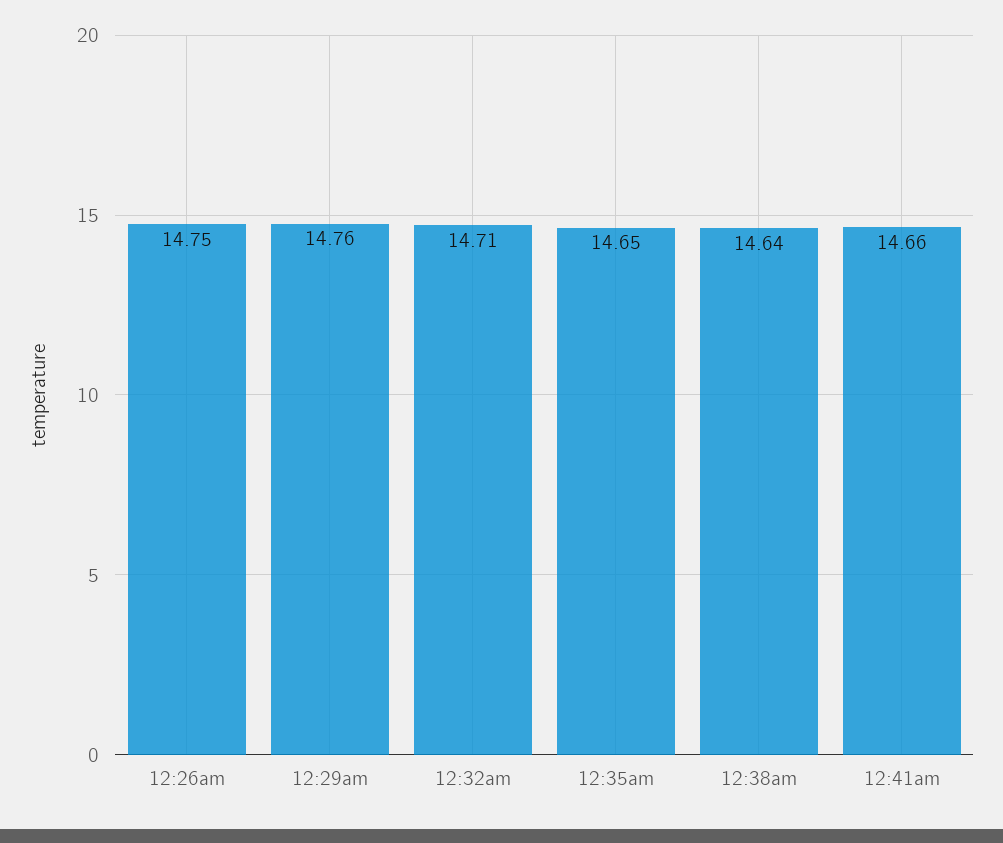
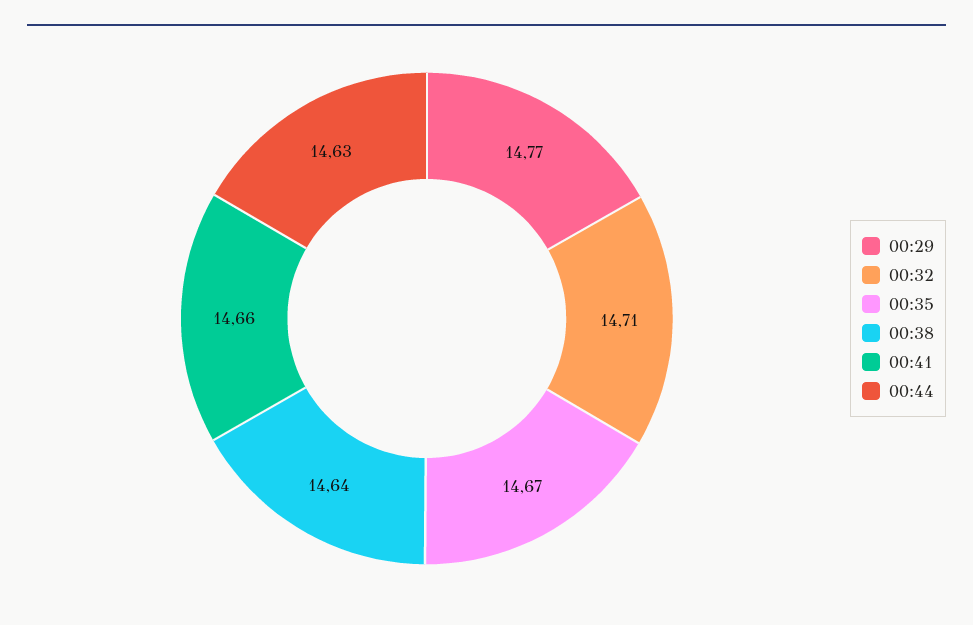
12:26am: 14.75 -> none
12:29am: 14.76 -> 14.77
12:35am: 14.65 -> 14.67
00:44: none -> 14.63

